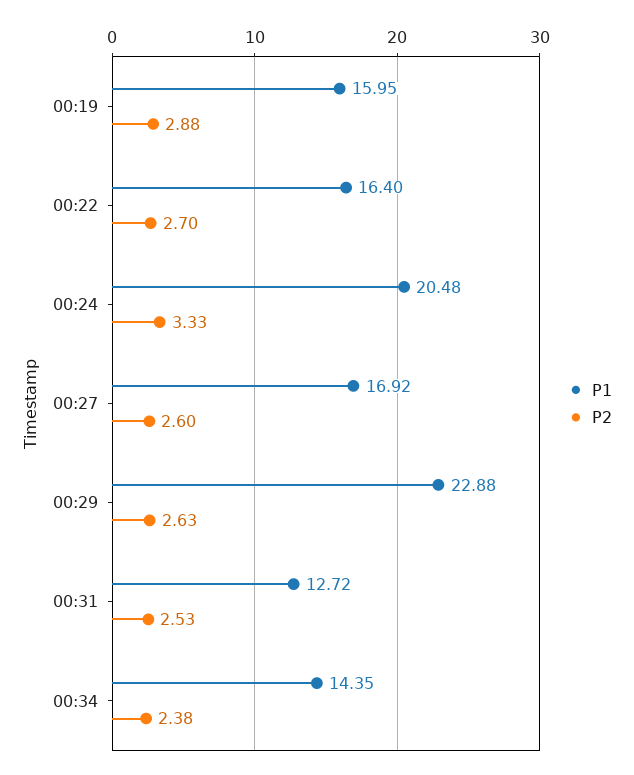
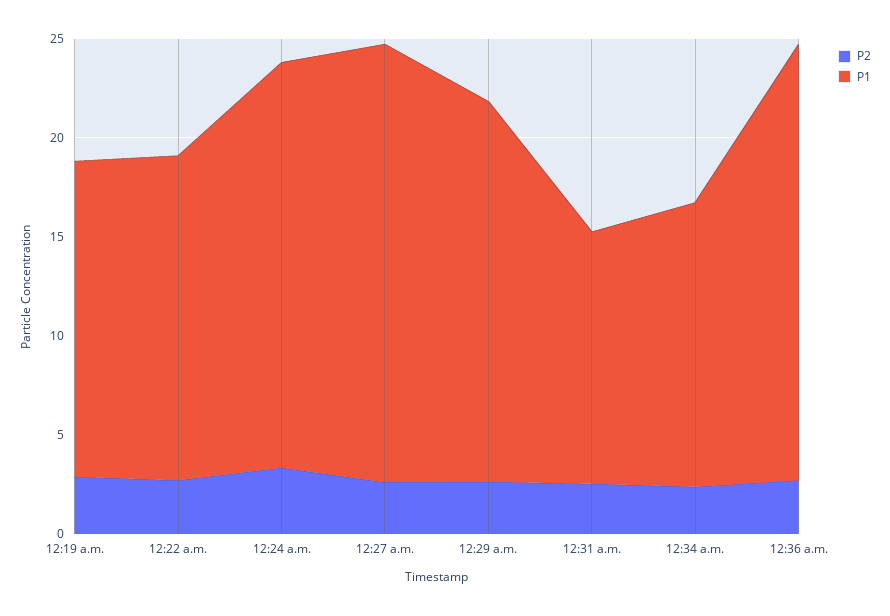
P1, 00:27: 16.92 -> 22
P1, 00:29: 22.88 -> 19
P2, 12:36 a.m.: none -> 3
P1, 12:36 a.m.: none -> 22

